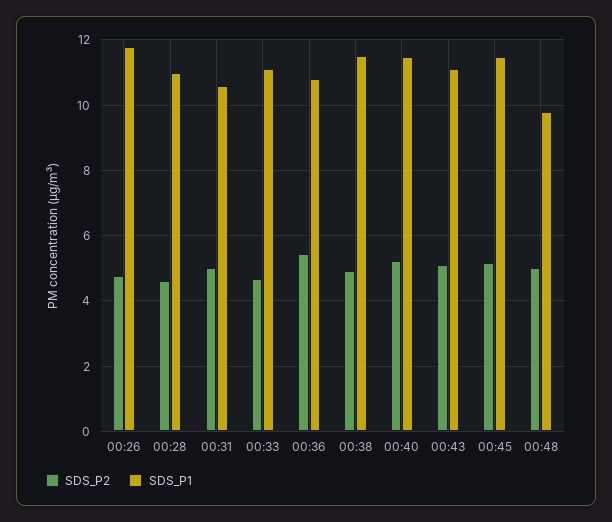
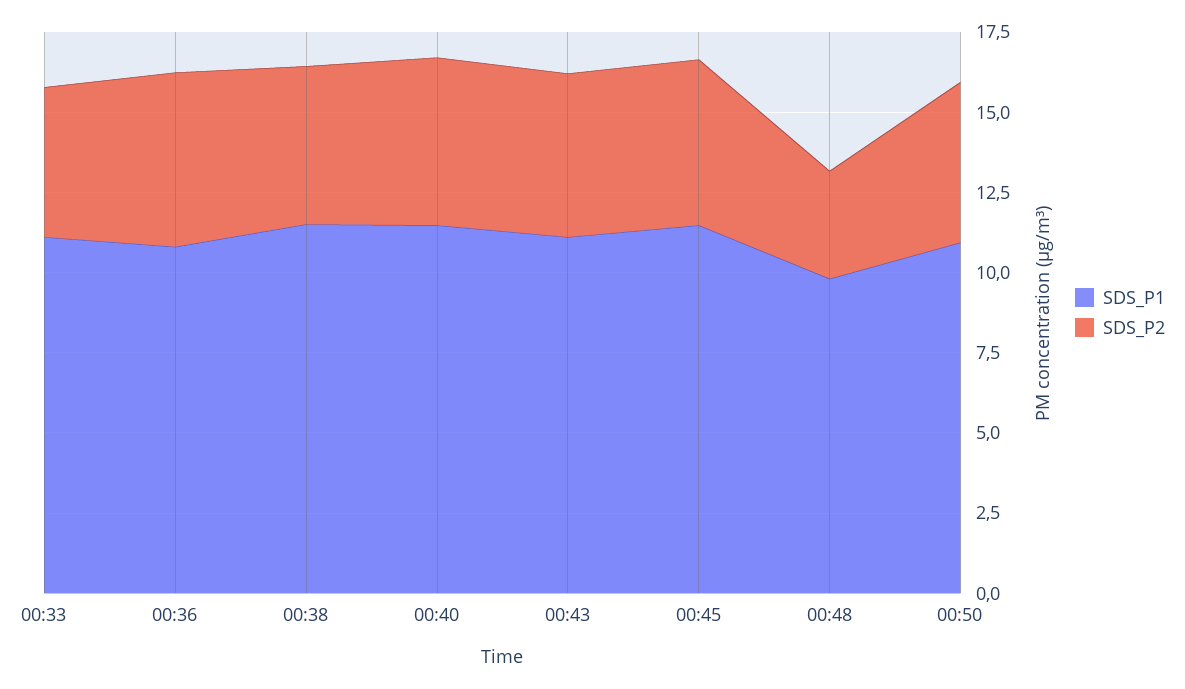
SDS_P2, 00:26: 4.8 -> none
SDS_P1, 00:26: 11.8 -> none
SDS_P2, 00:28: 4.6 -> none
SDS_P1, 00:28: 11 -> none
SDS_P2, 00:31: 5 -> none
SDS_P1, 00:31: 10.6 -> none
SDS_P2, 00:48: 5 -> 3.5
SDS_P1, 00:50: none -> 11
SDS_P2, 00:50: none -> 5

